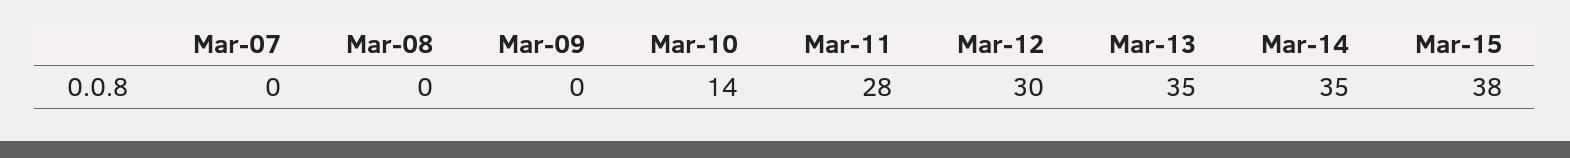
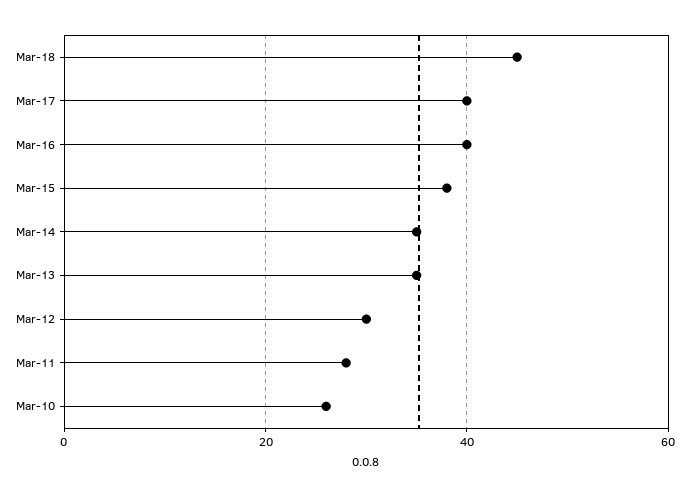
Mar-07: 0 -> none
Mar-08: 0 -> none
Mar-09: 0 -> none
Mar-10: 14 -> 25
Mar-18: none -> 45
Mar-17: none -> 40
Mar-16: none -> 40

